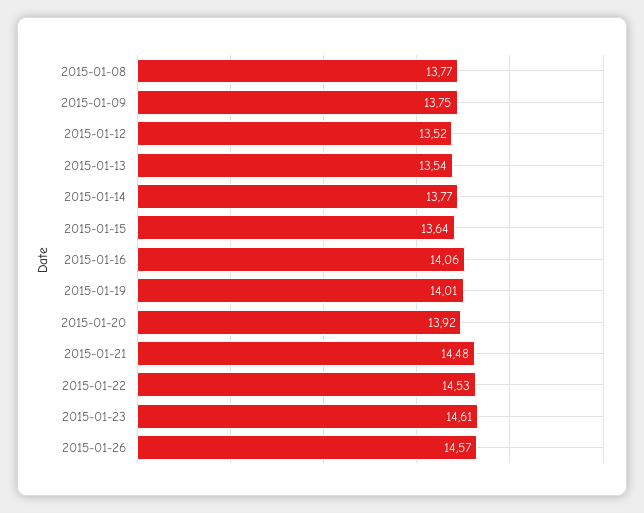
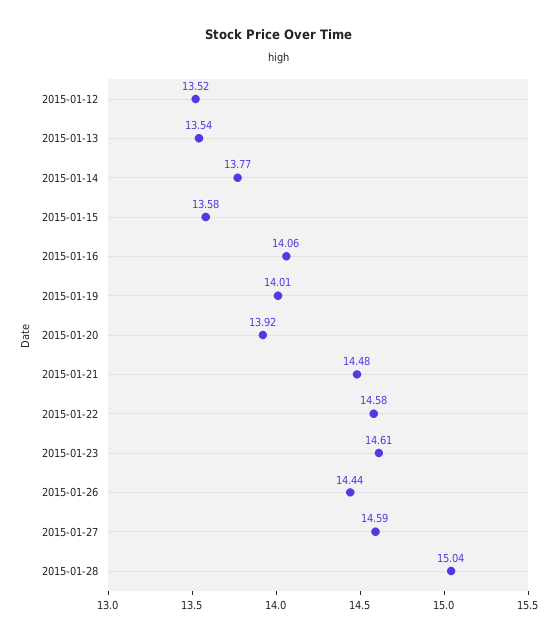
2015-01-08: 13.77 -> none
2015-01-09: 13.75 -> none
2015-01-15: 13.64 -> 13.58
2015-01-22: 14.53 -> 14.58
2015-01-26: 14.57 -> 14.44
2015-01-27: none -> 14.59
2015-01-28: none -> 15.04

